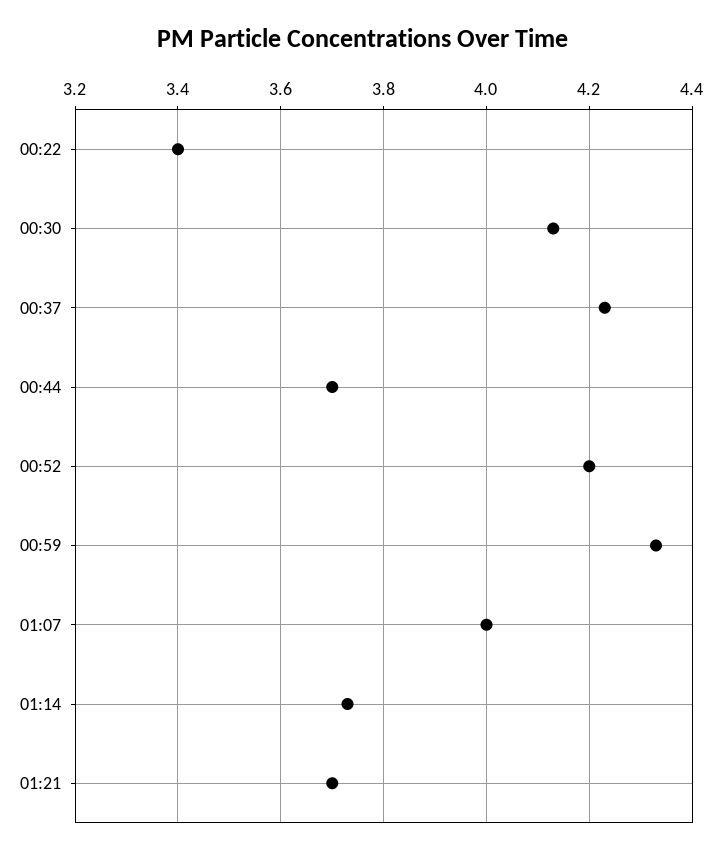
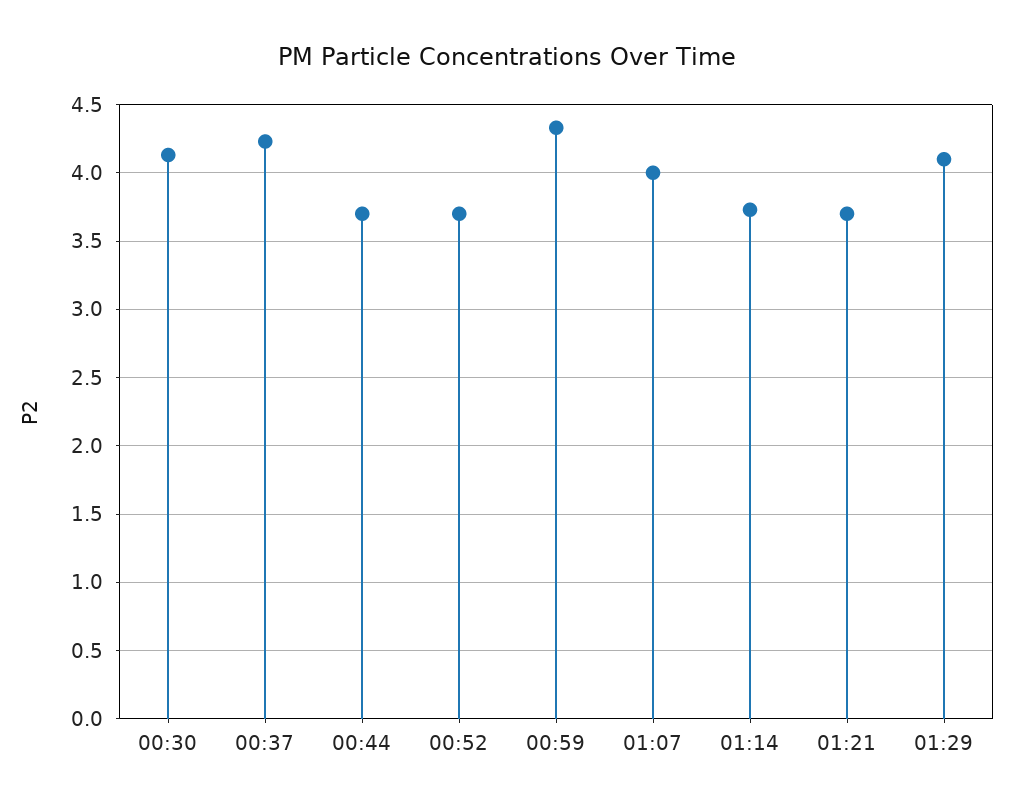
00:22: 3.4 -> none
00:52: 4.2 -> 3.7
01:29: none -> 4.1

